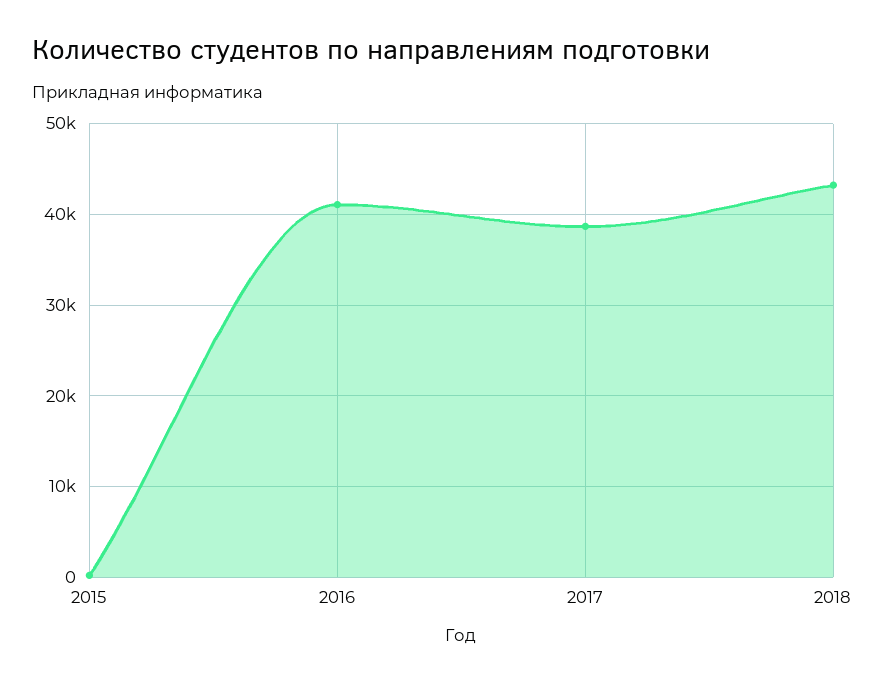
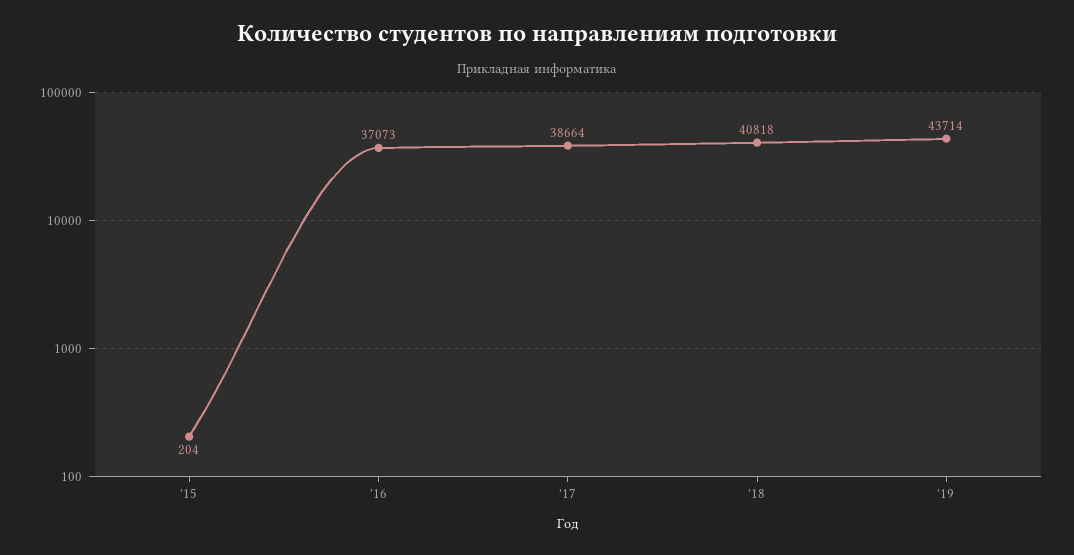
2016: 41000 -> 37073
2018: 43000 -> 40818
'19: none -> 43714

